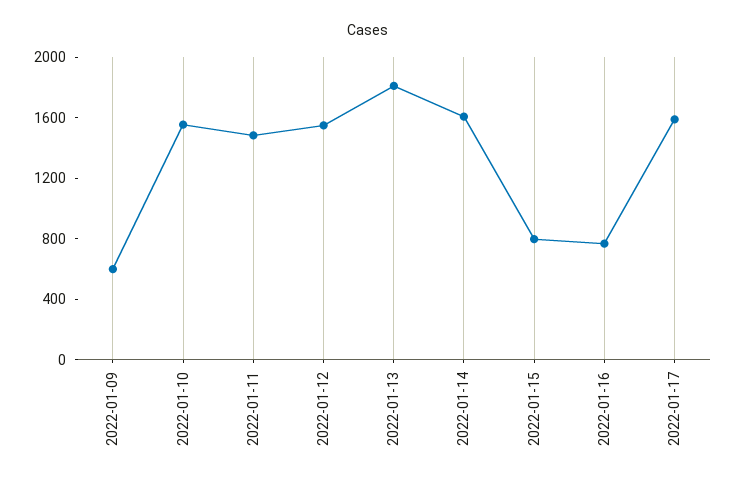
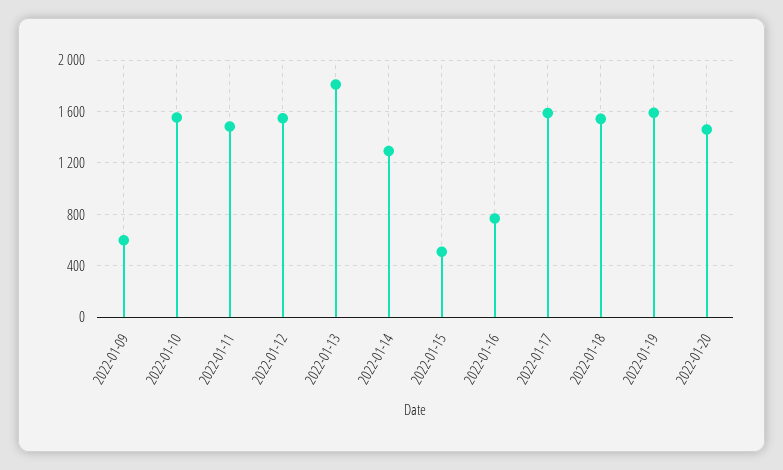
2022-01-14: 1600 -> 1300
2022-01-15: 800 -> 500
2022-01-18: none -> 1550
2022-01-19: none -> 1600
2022-01-20: none -> 1450

